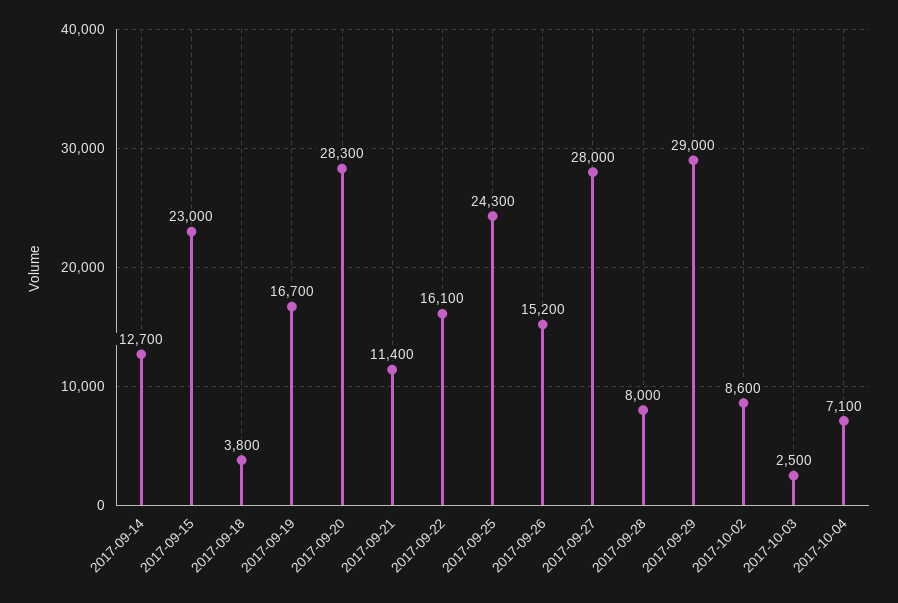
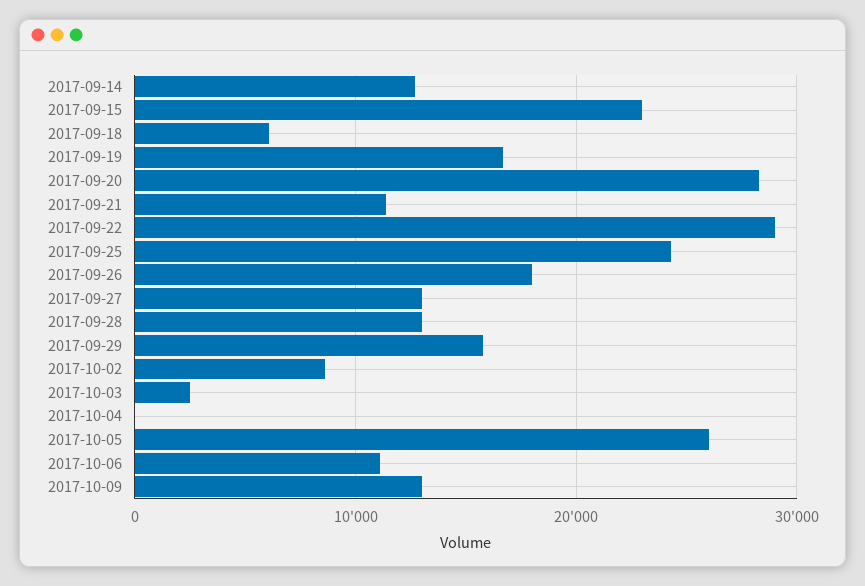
2017-09-18: 3800 -> 6000
2017-09-22: 16100 -> 29000
2017-09-26: 15200 -> 18000
2017-09-27: 28000 -> 13000
2017-09-28: 8000 -> 13000
2017-09-29: 29000 -> 16000
2017-10-04: 7100 -> 0
2017-10-05: none -> 26000
2017-10-06: none -> 11000
2017-10-09: none -> 13000

